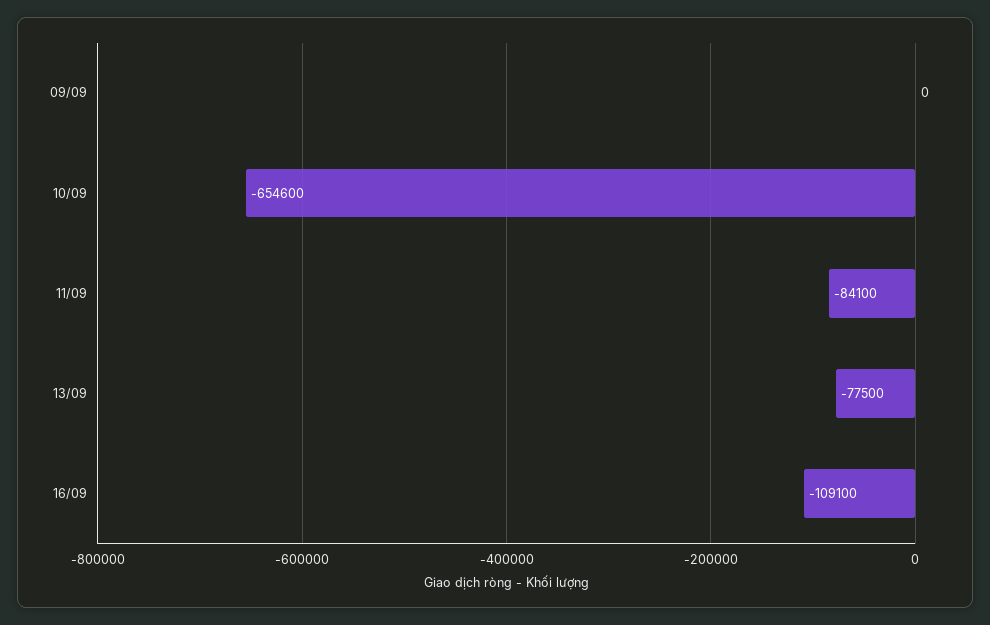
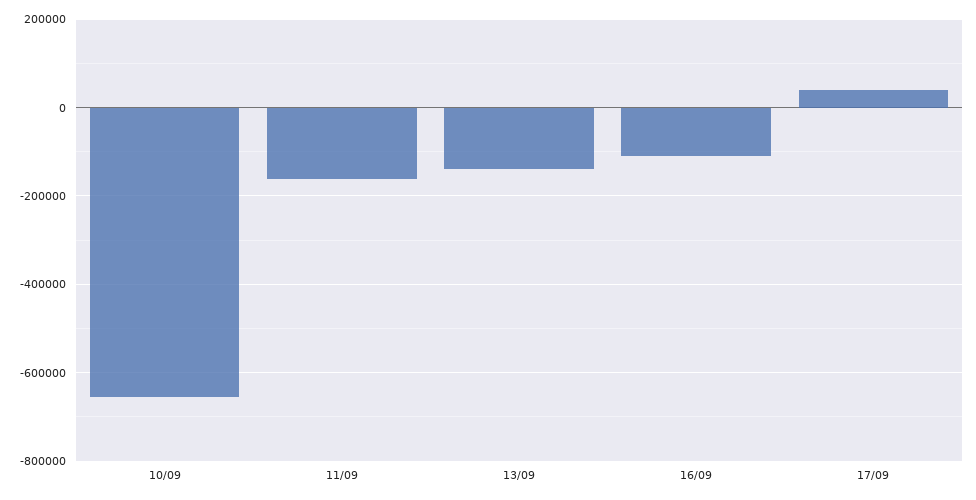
09/09: 0 -> none
11/09: -84100 -> -160000
13/09: -77500 -> -140000
17/09: none -> 40000

